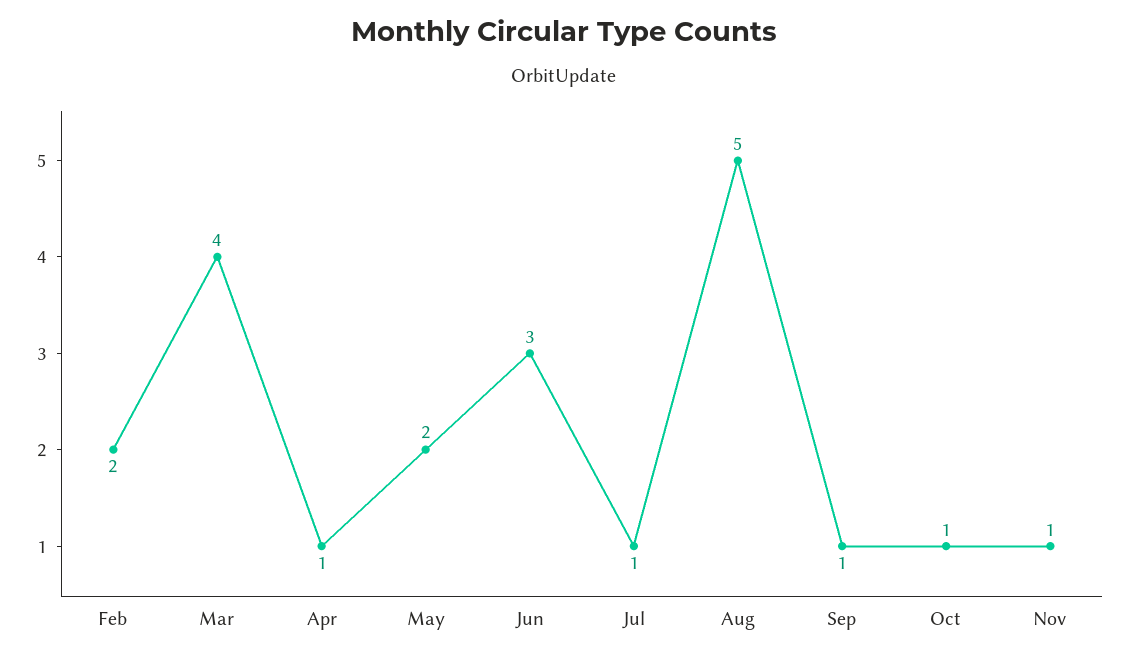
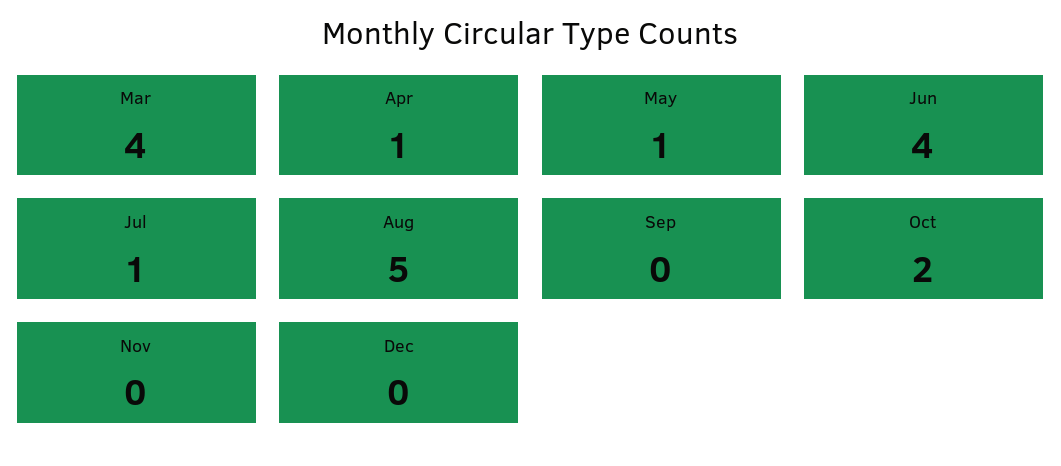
Feb: 2 -> none
May: 2 -> 1
Jun: 3 -> 4
Sep: 1 -> 0
Oct: 1 -> 2
Nov: 1 -> 0
Dec: none -> 0

